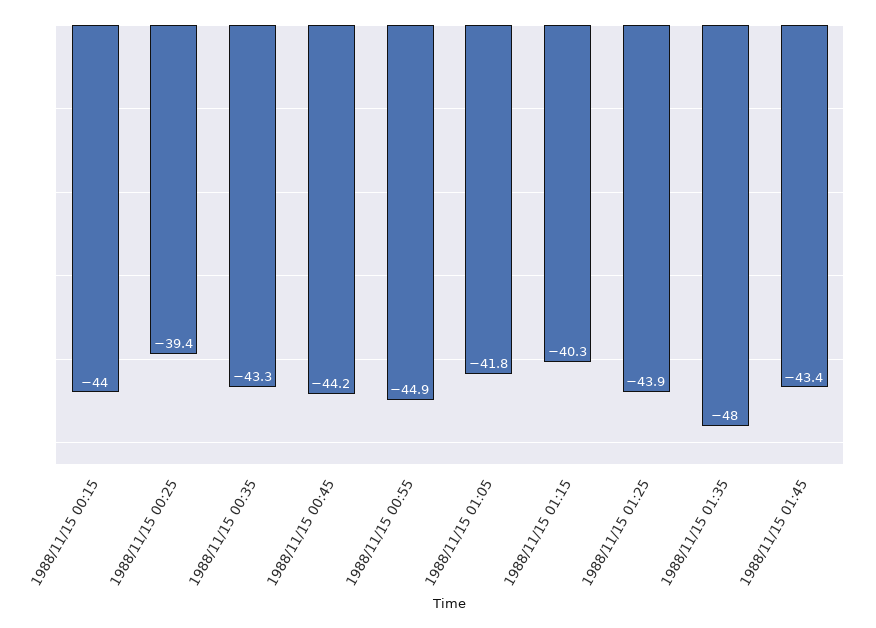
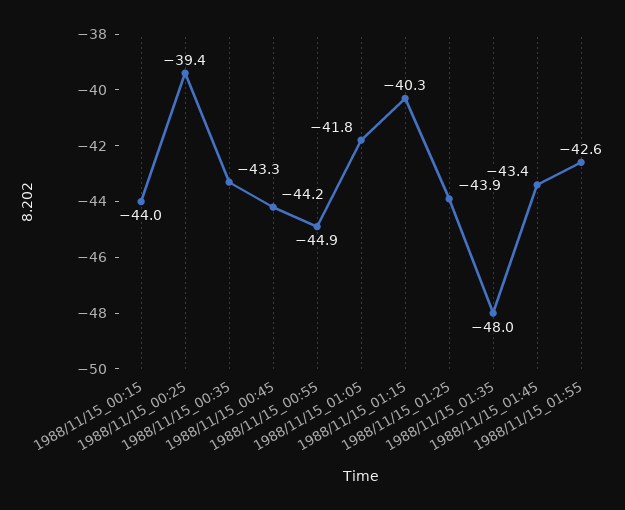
1988/11/15_01:55: none -> -42.6

